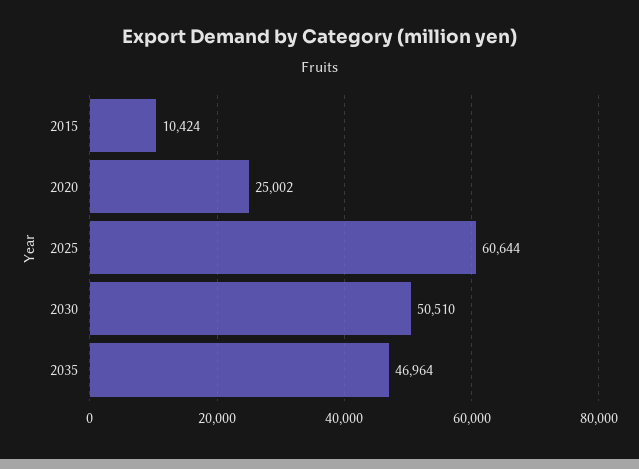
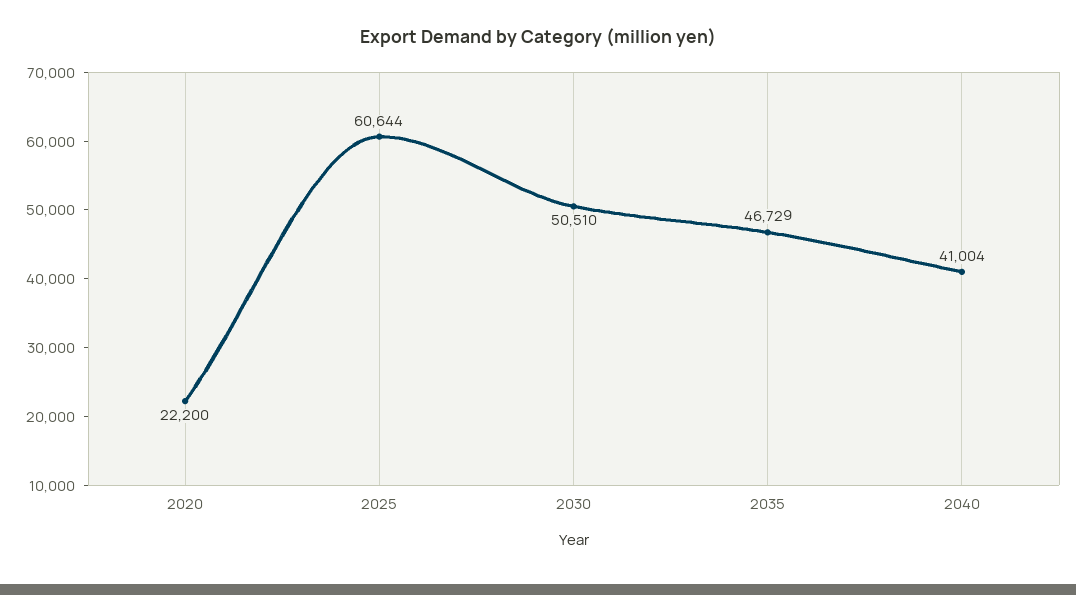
2015: 10424 -> none
2020: 25002 -> 22200
2035: 46964 -> 46729
2040: none -> 41004

